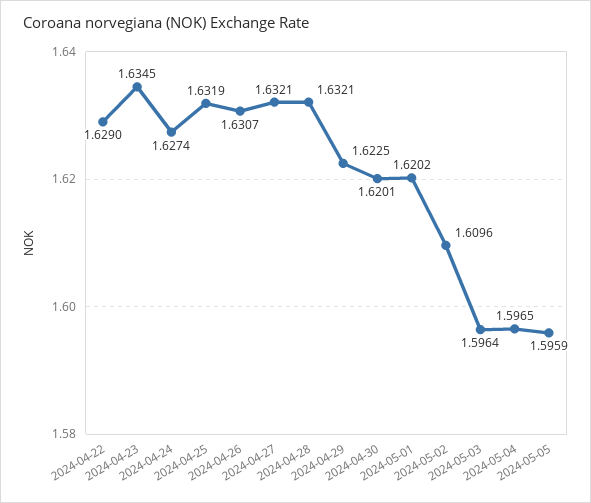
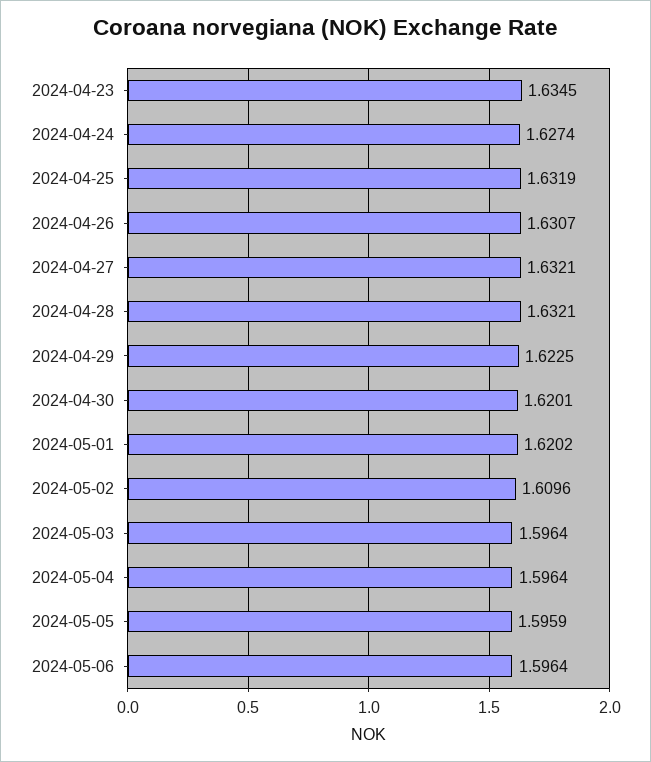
2024-04-22: 1.629 -> none
2024-05-04: 1.5965 -> 1.5964
2024-05-06: none -> 1.5964

